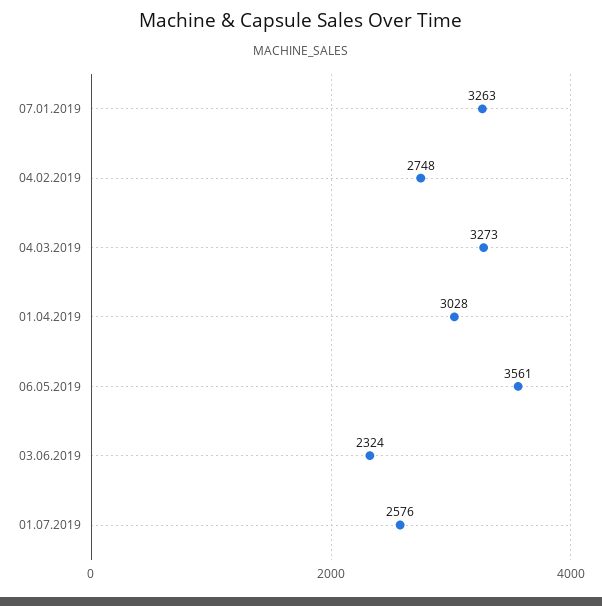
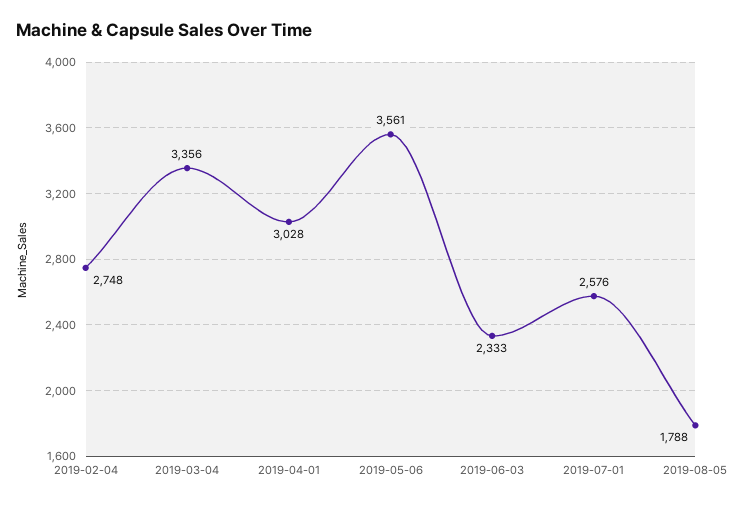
07.01.2019: 3263 -> none
04.03.2019: 3273 -> 3356
03.06.2019: 2324 -> 2333
2019-08-05: none -> 1788

